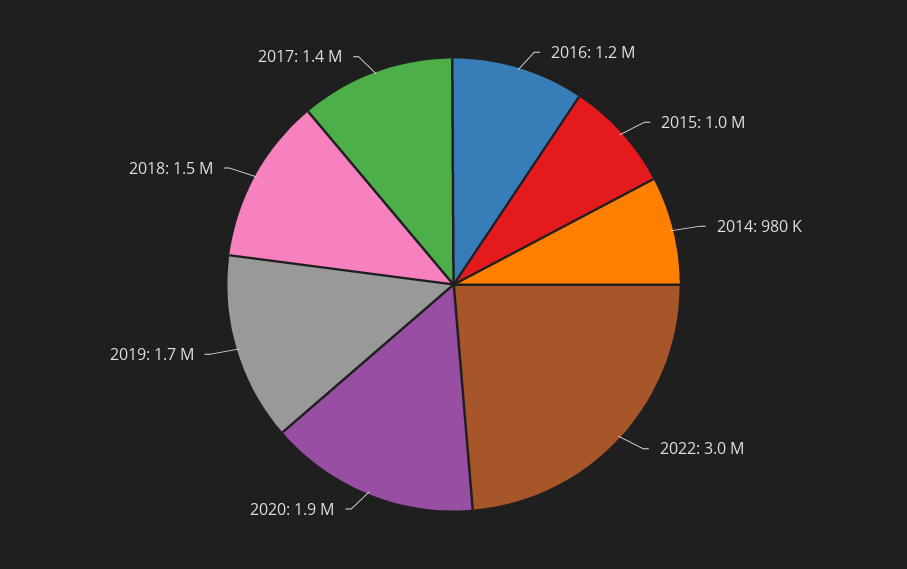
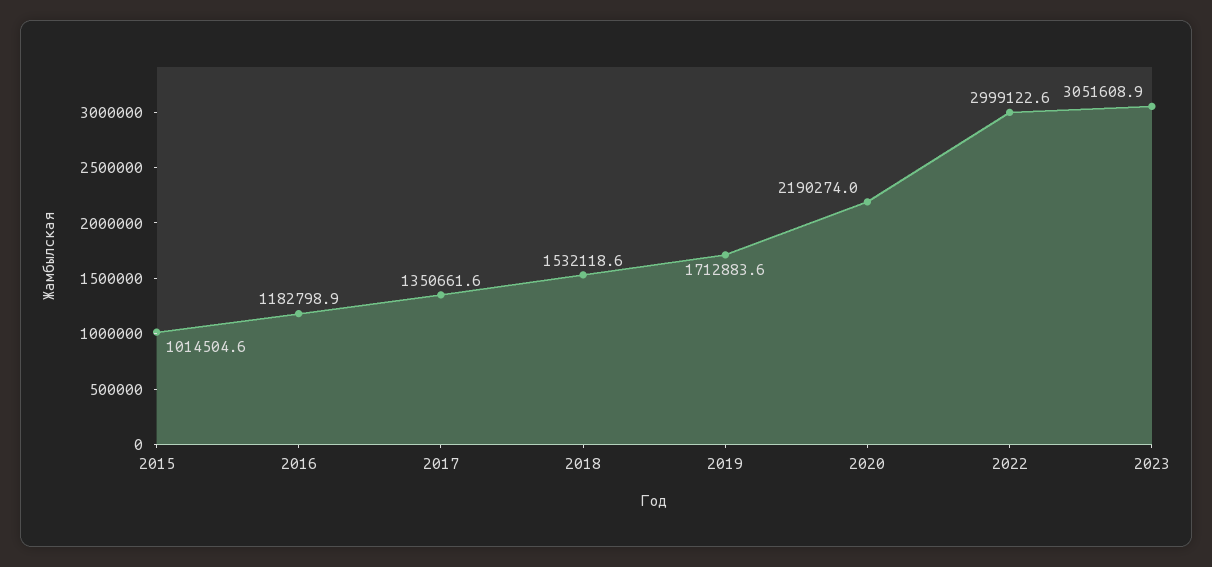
2014: 980000 -> none
2020: 1900000 -> 2190274
2023: none -> 3051608.9

